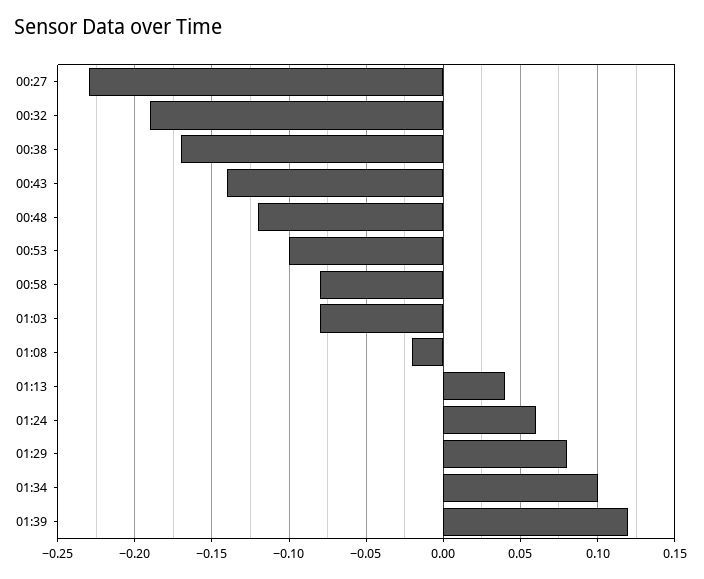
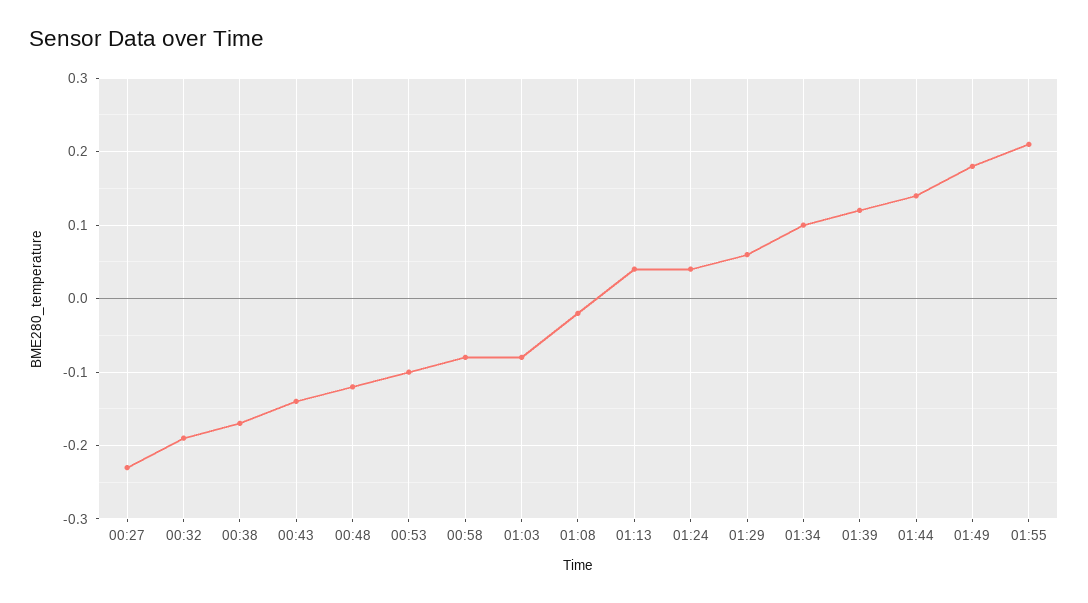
01:24: 0.06 -> 0.04
01:29: 0.08 -> 0.06
01:44: none -> 0.14
01:49: none -> 0.18
01:55: none -> 0.21

